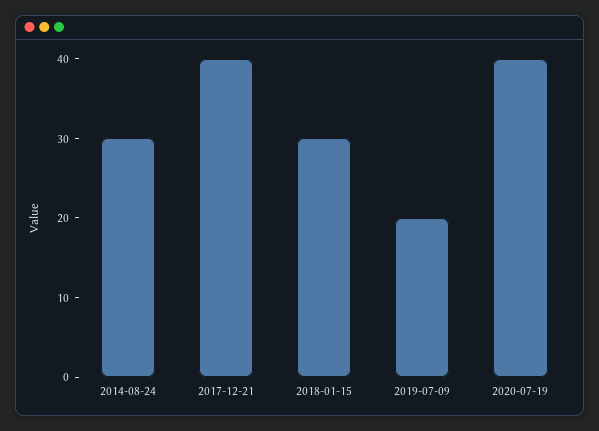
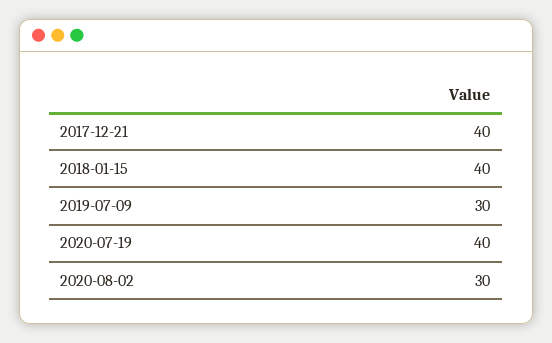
2014-08-24: 30 -> none
2018-01-15: 30 -> 40
2019-07-09: 20 -> 30
2020-08-02: none -> 30

